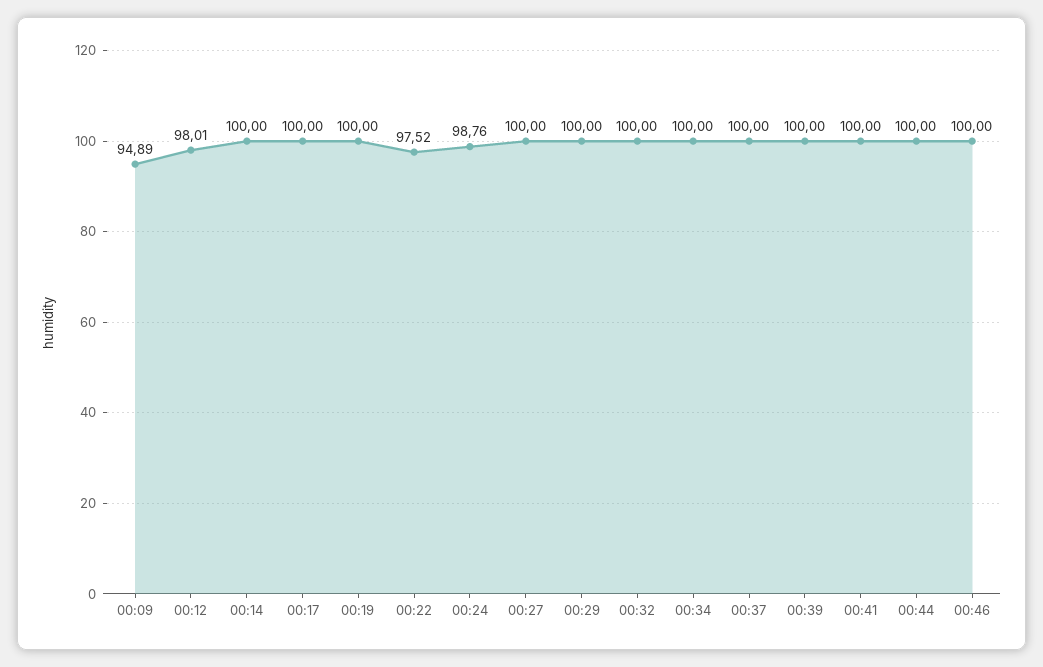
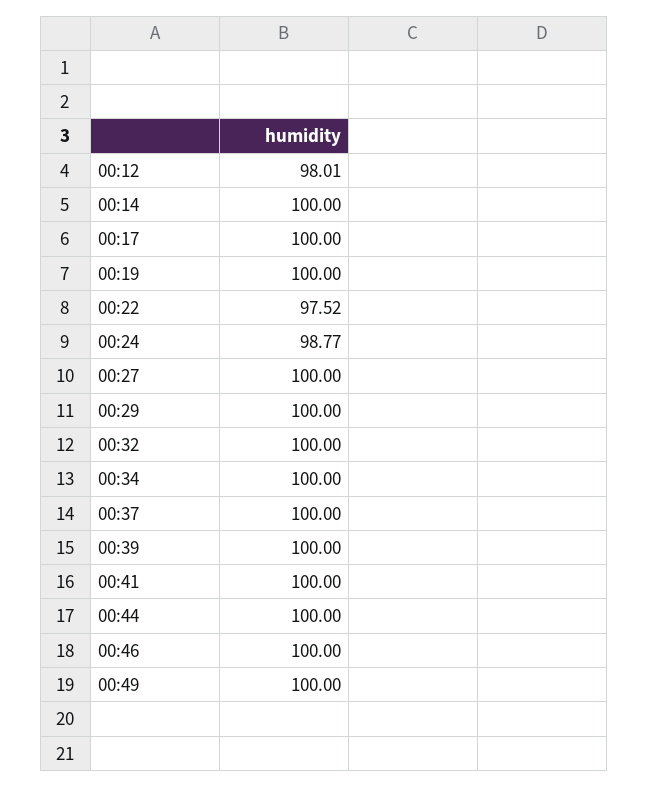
00:09: 94.89 -> none
00:24: 98.76 -> 98.77
00:49: none -> 100

